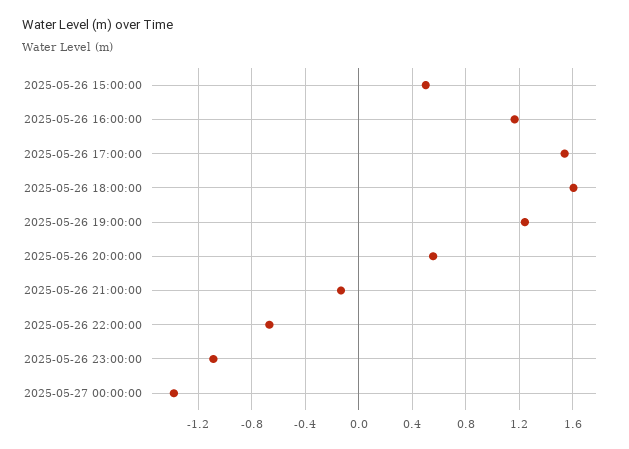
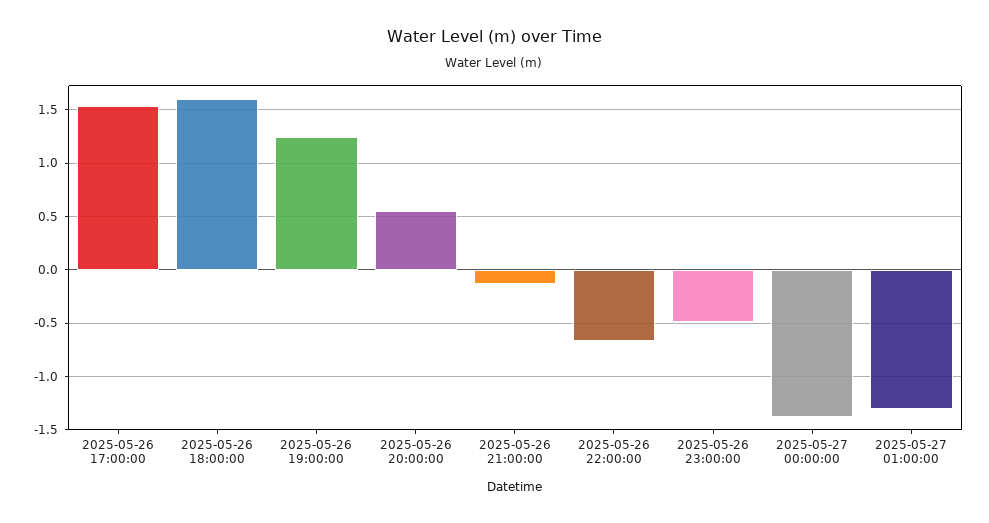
2025-05-26 15:00:00: 0.5 -> none
2025-05-26 16:00:00: 1.15 -> none
2025-05-26 23:00:00: -1.1 -> -0.5
2025-05-27 01:00:00: none -> -1.3

